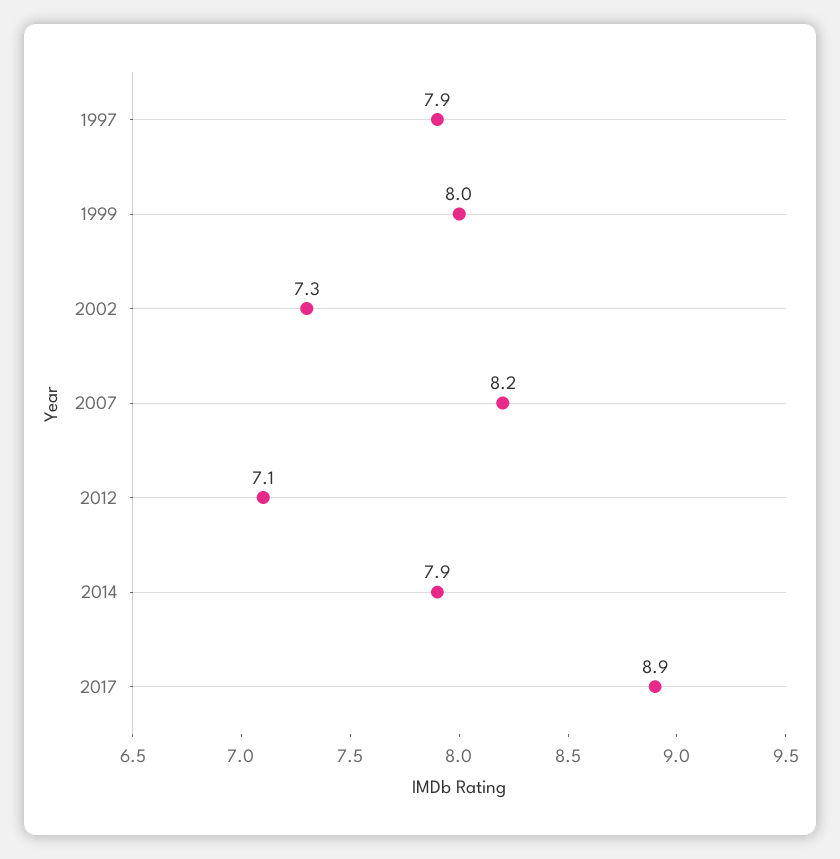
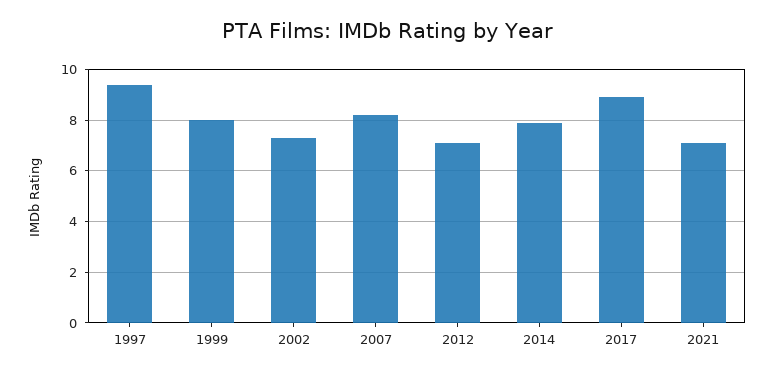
1997: 7.9 -> 9.5
2021: none -> 7

